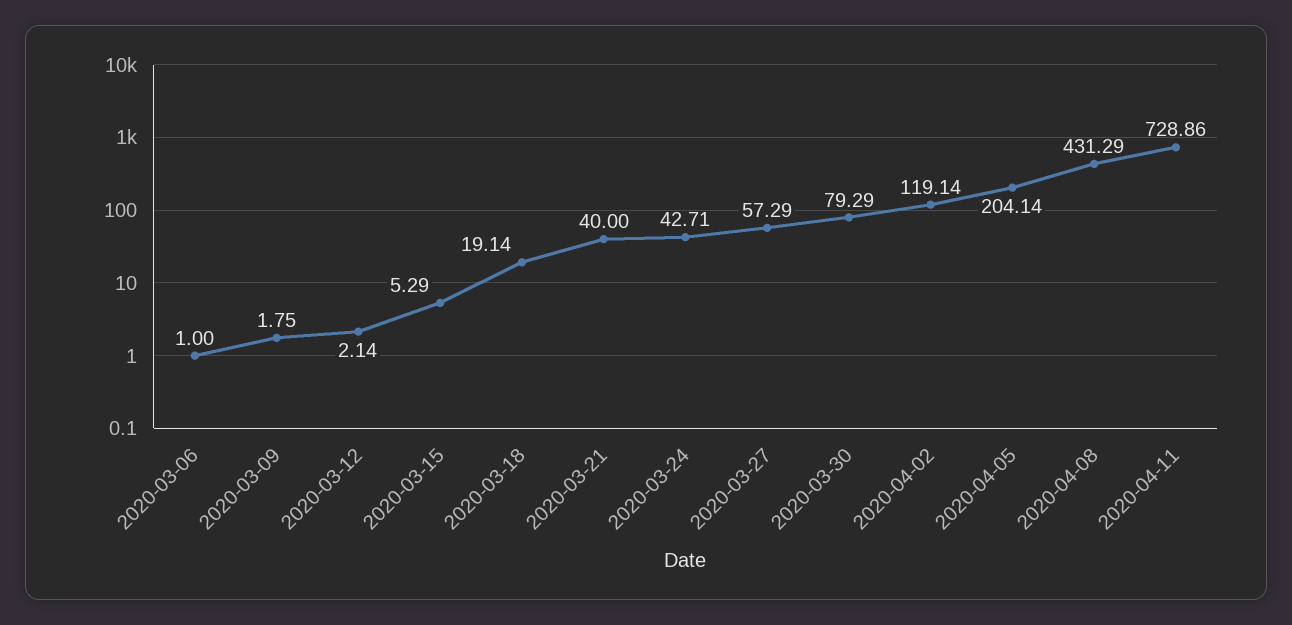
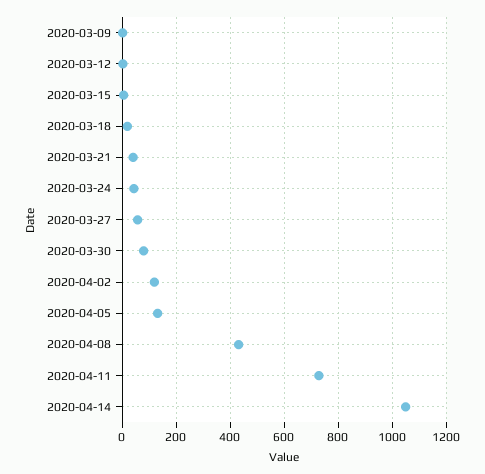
2020-03-06: 1 -> none
2020-04-05: 204.14 -> 125
2020-04-14: none -> 1050

